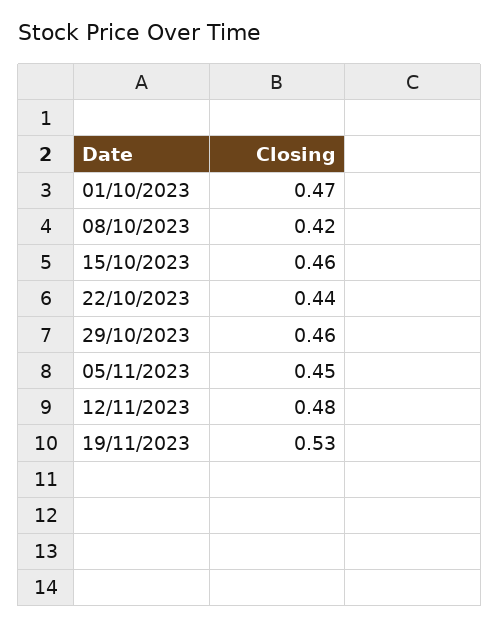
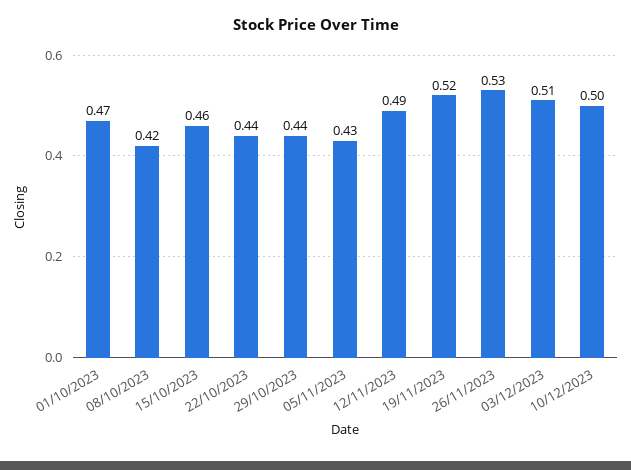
29/10/2023: 0.46 -> 0.44
05/11/2023: 0.45 -> 0.43
12/11/2023: 0.48 -> 0.49
19/11/2023: 0.53 -> 0.52
26/11/2023: none -> 0.53
03/12/2023: none -> 0.51
10/12/2023: none -> 0.5

